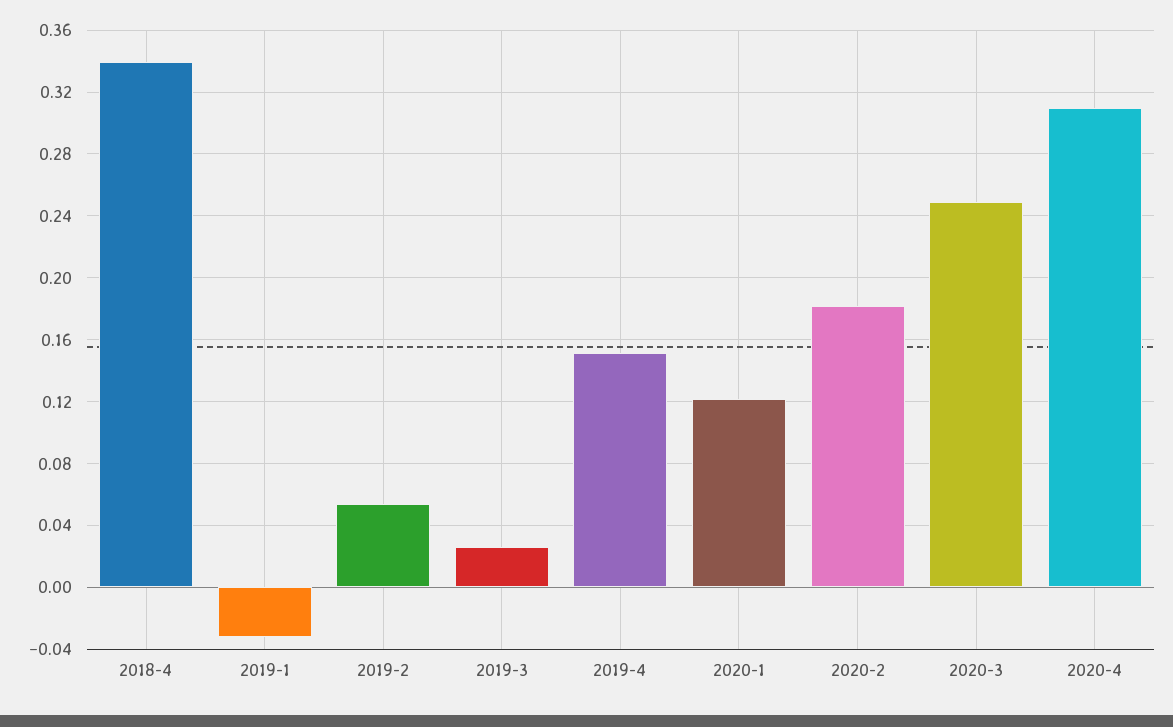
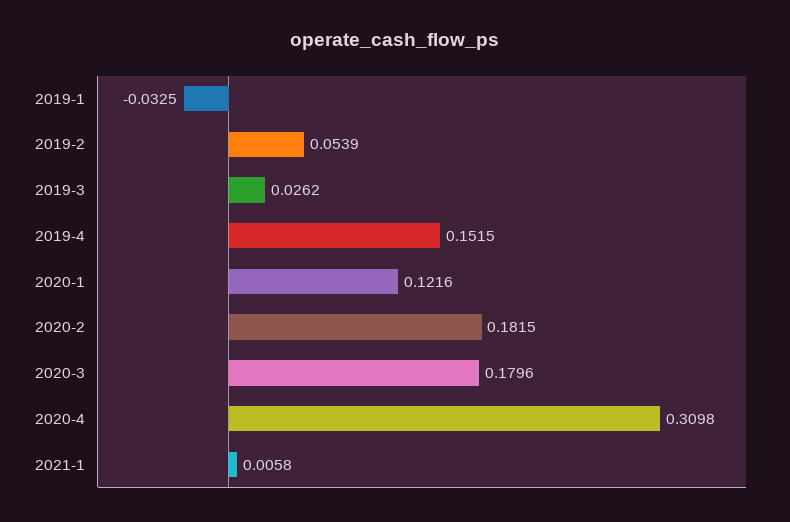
2018-4: 0.34 -> none
2020-3: 0.25 -> 0.1796
2021-1: none -> 0.0058

